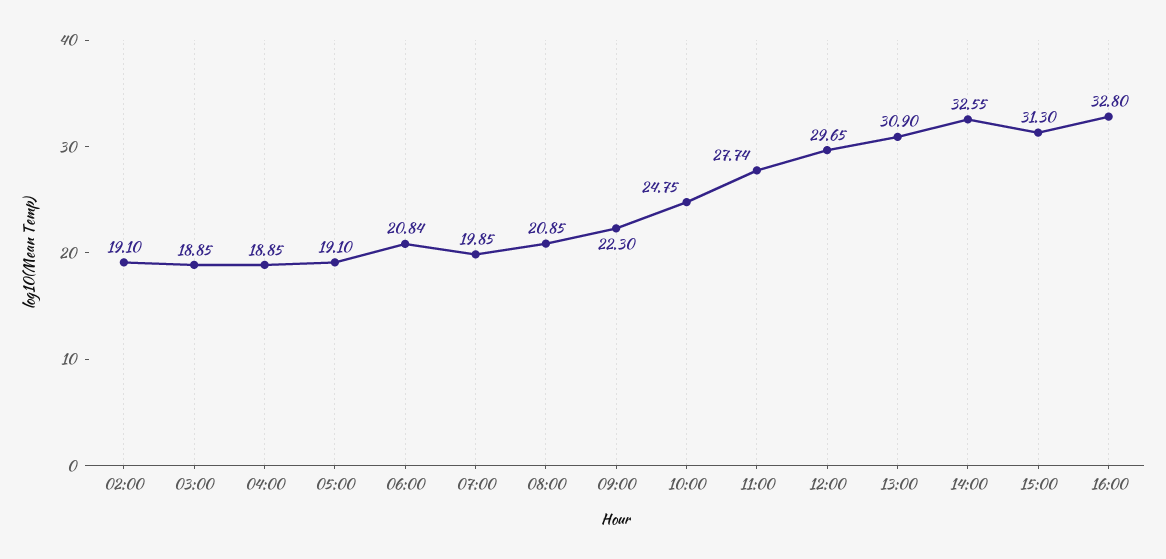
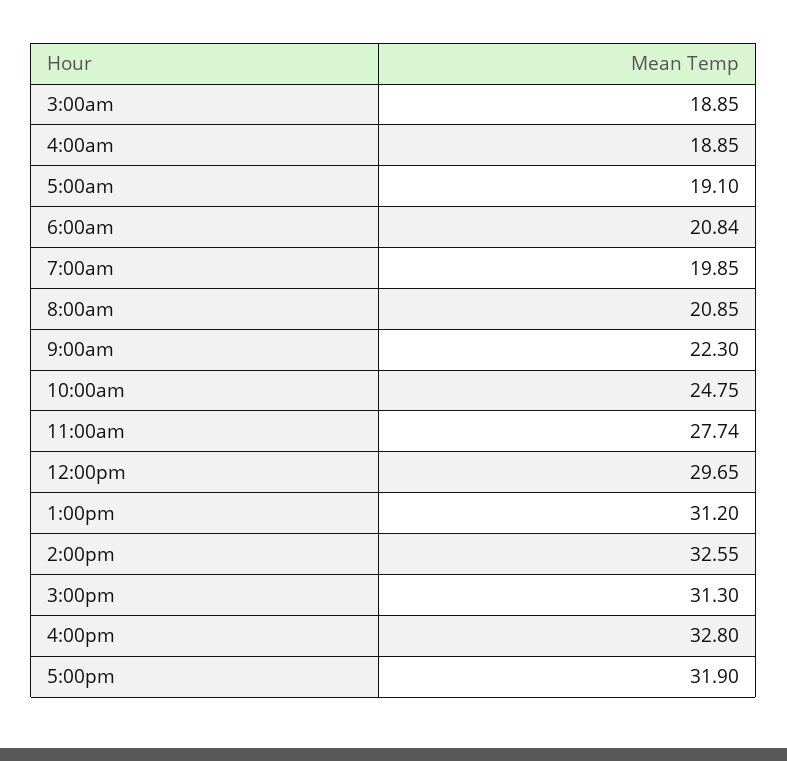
02:00: 19.1 -> none
13:00: 30.9 -> 31.2
5:00pm: none -> 31.9

